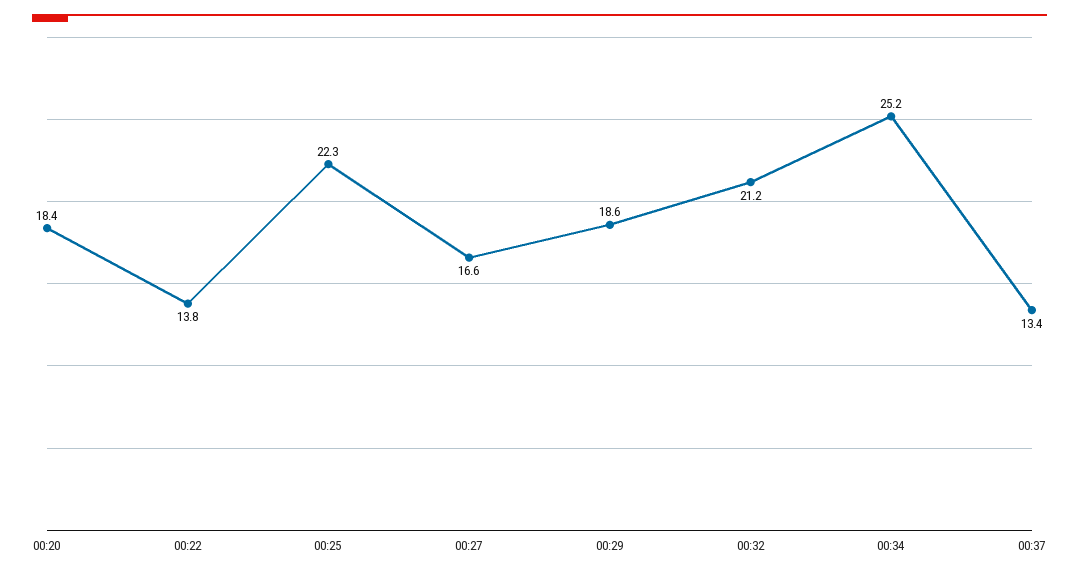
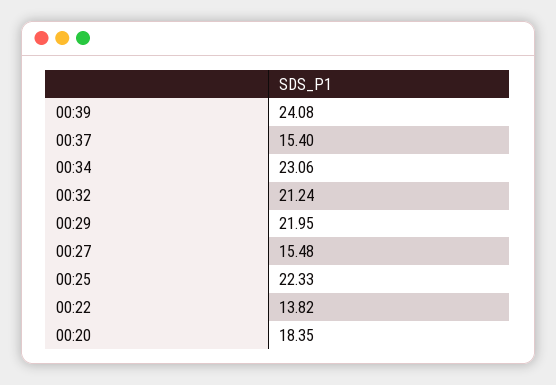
00:27: 16.6 -> 15.48
00:29: 18.6 -> 21.95
00:34: 25.2 -> 23.06
00:37: 13.4 -> 15.4
00:39: none -> 24.08

